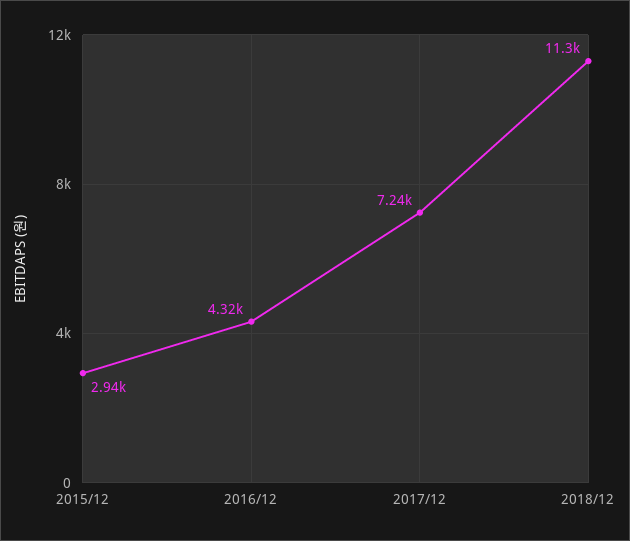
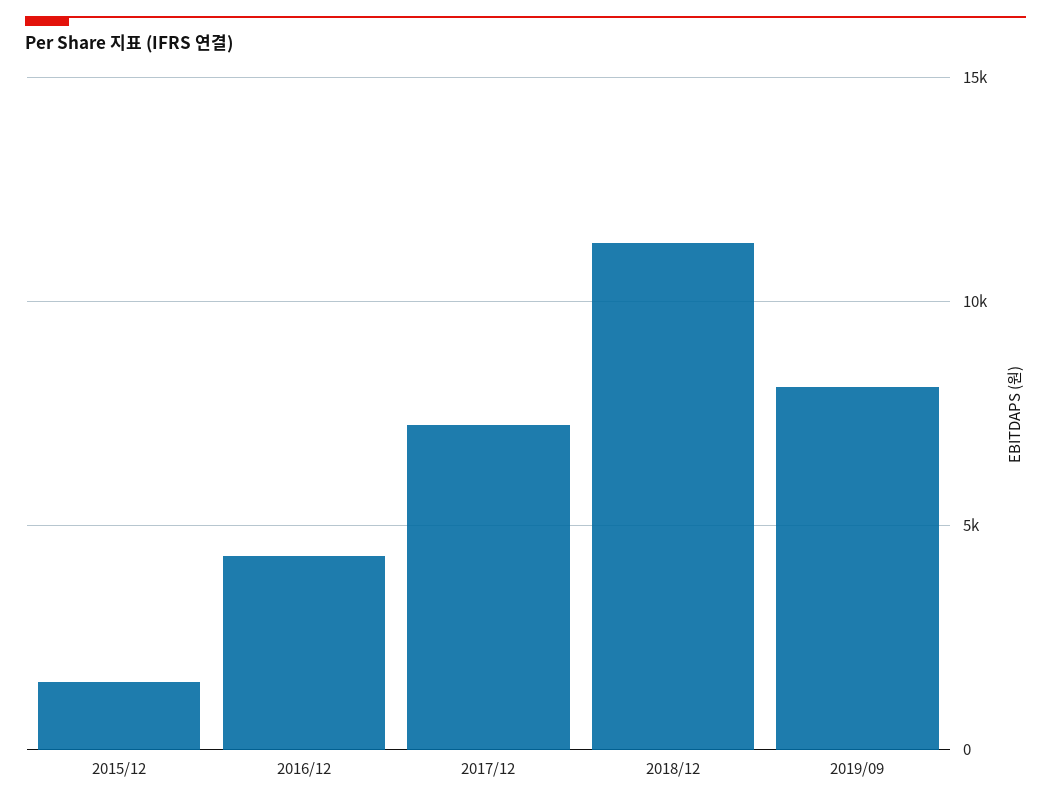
2015/12: 2940 -> 1500
2019/09: none -> 8000

